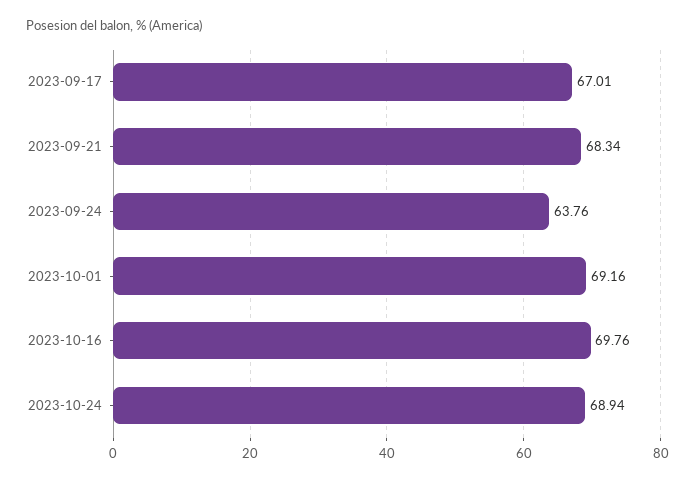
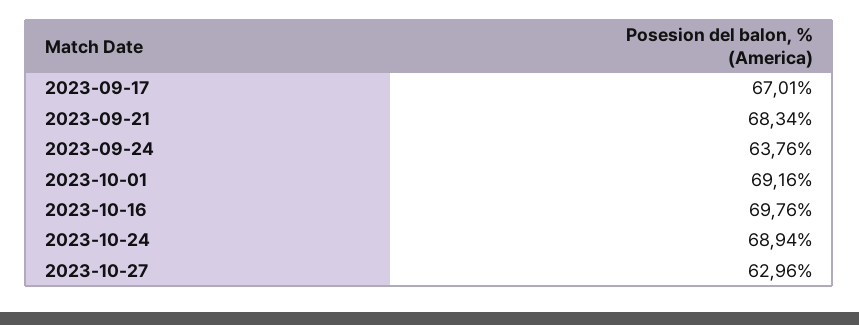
2023-10-27: none -> 62.96

